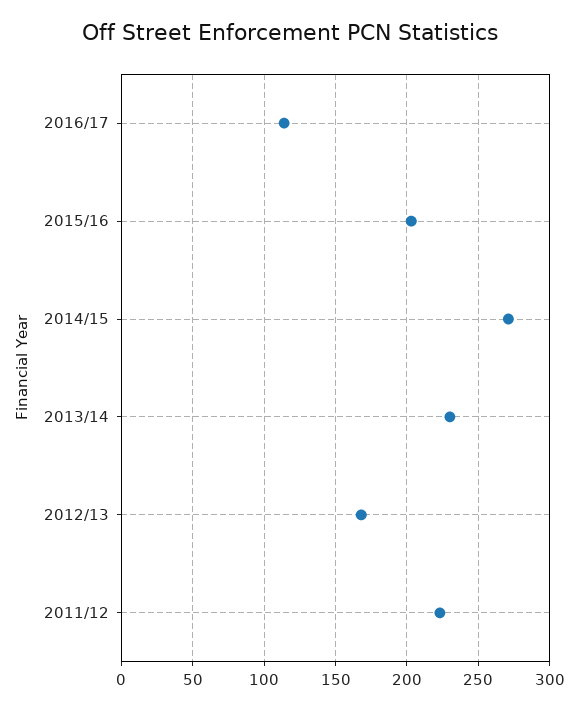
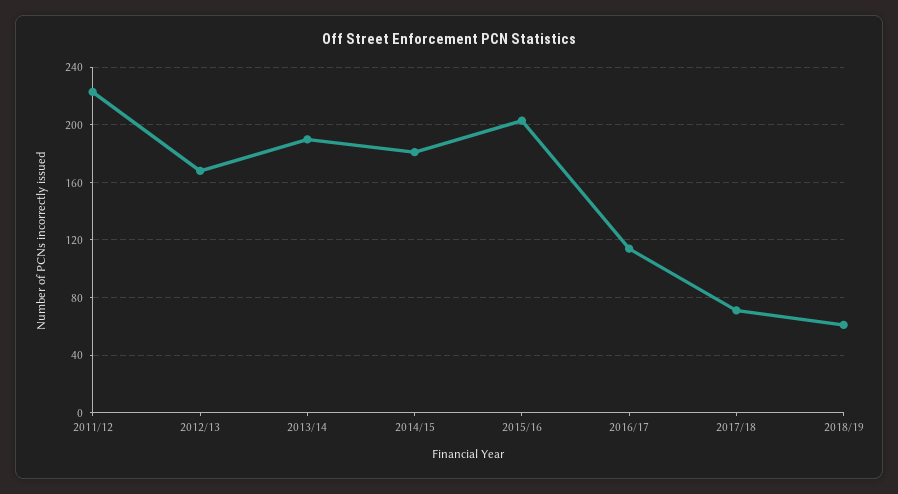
2014/15: 270 -> 180
2013/14: 230 -> 190
2017/18: none -> 70
2018/19: none -> 60

